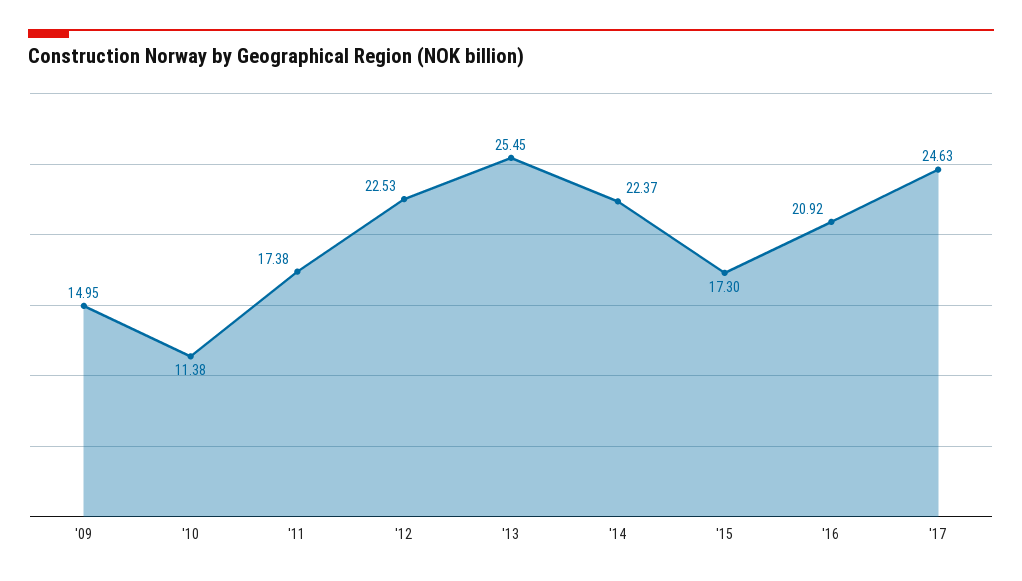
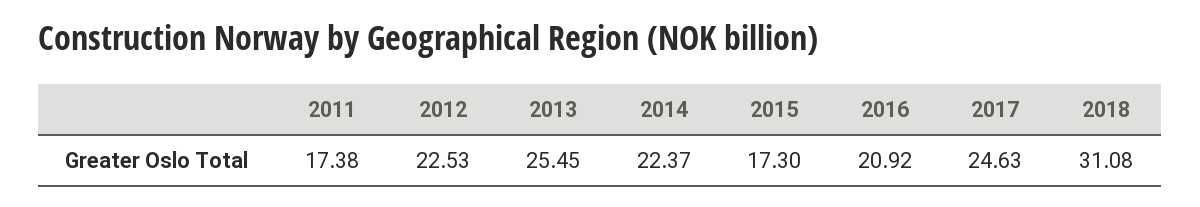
'09: 14.95 -> none
'10: 11.38 -> none
2018: none -> 31.08

